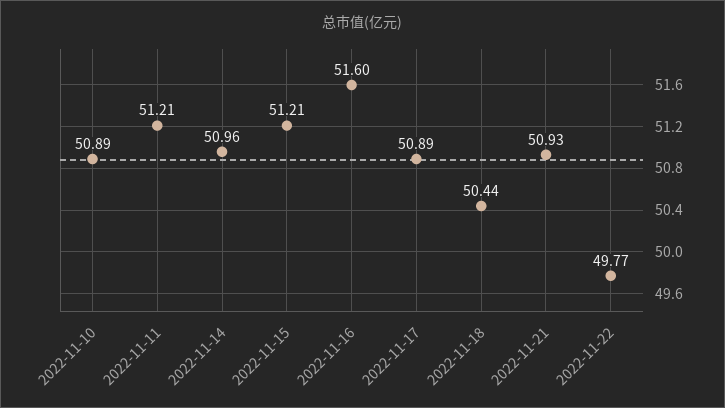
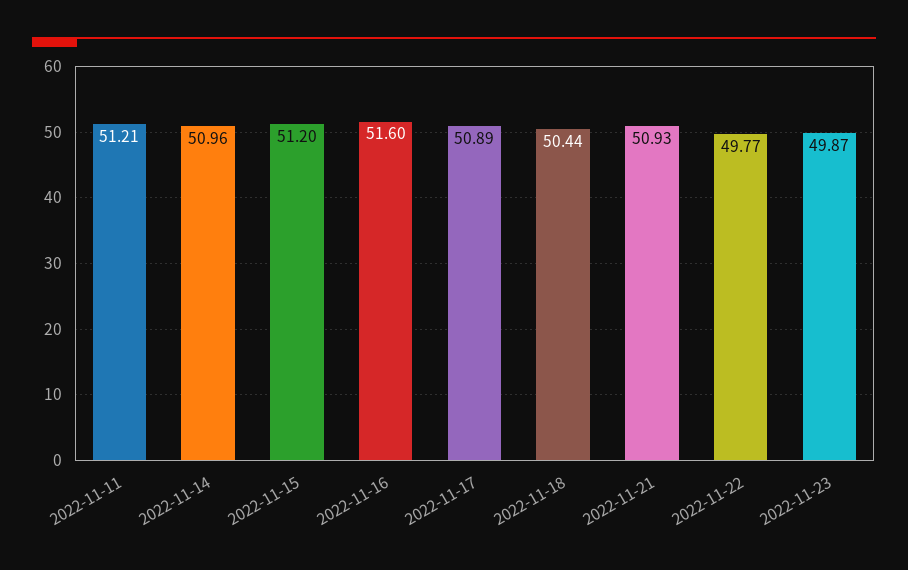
2022-11-10: 50.89 -> none
2022-11-15: 51.21 -> 51.2
2022-11-23: none -> 49.87

